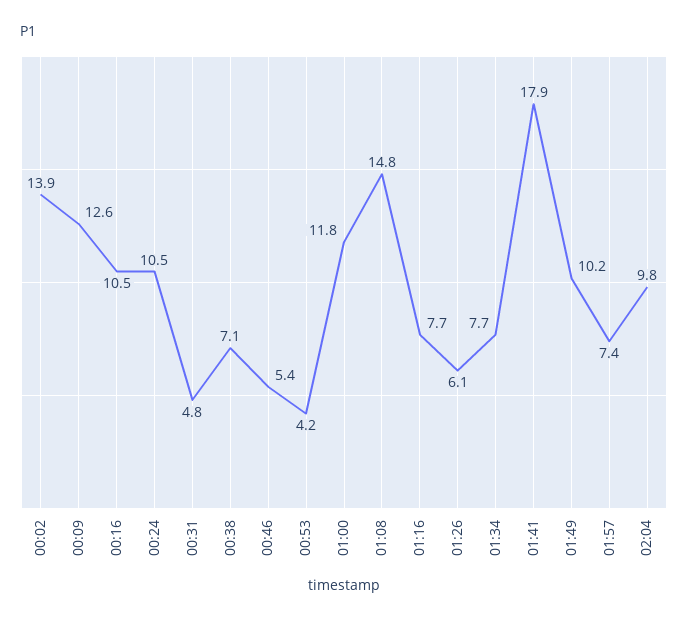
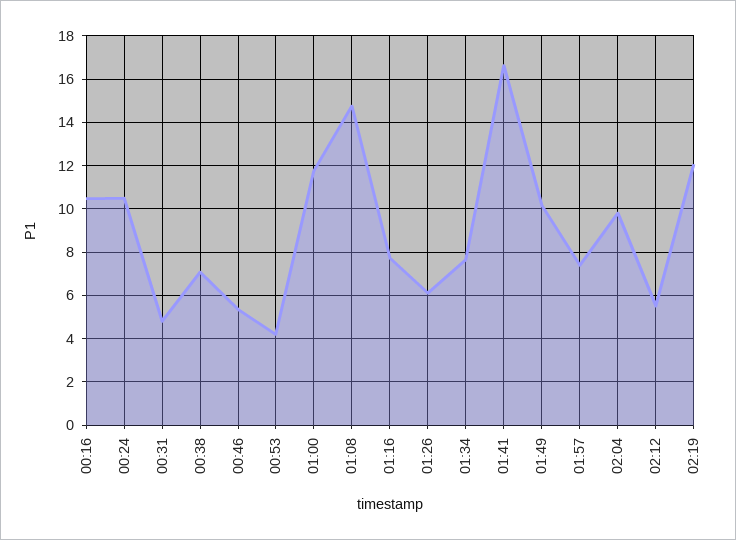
00:02: 13.9 -> none
00:09: 12.6 -> none
01:41: 17.9 -> 16.5
02:12: none -> 5.5
02:19: none -> 12

